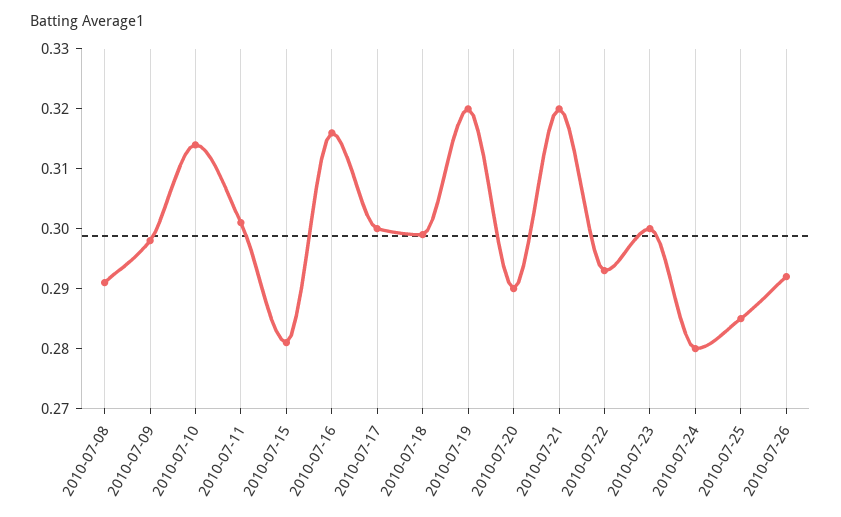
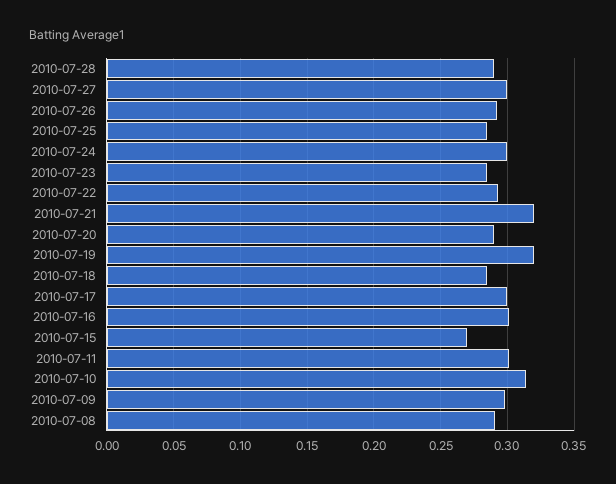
2010-07-15: 0.28 -> 0.27
2010-07-16: 0.315 -> 0.3
2010-07-18: 0.3 -> 0.285
2010-07-23: 0.3 -> 0.285
2010-07-24: 0.28 -> 0.3
2010-07-28: none -> 0.29
2010-07-27: none -> 0.3

